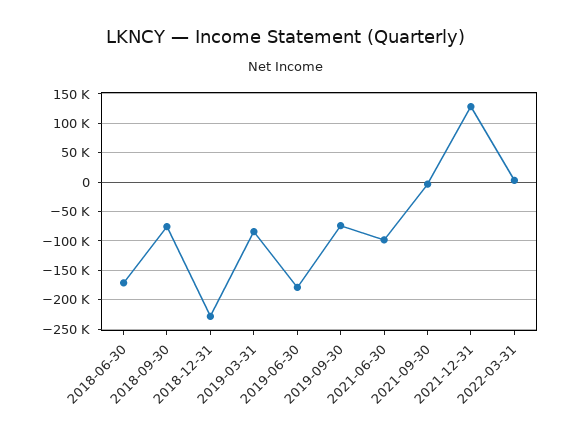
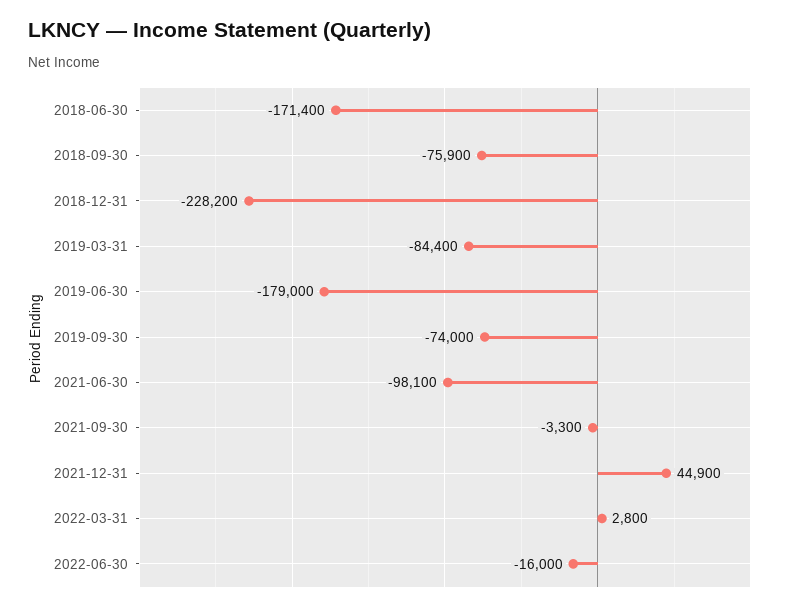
2021-12-31: 125000 -> 44900
2022-06-30: none -> -16000

